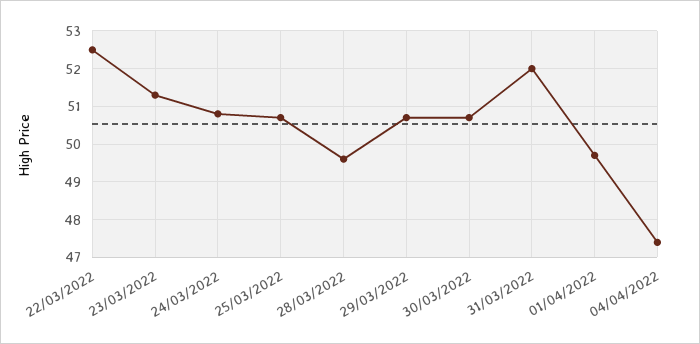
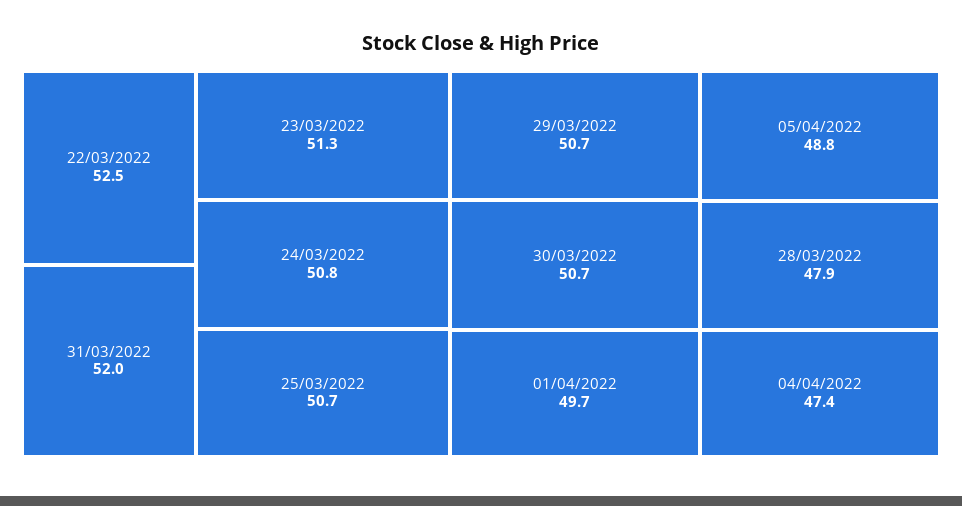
28/03/2022: 49.5 -> 47.9
05/04/2022: none -> 48.8

